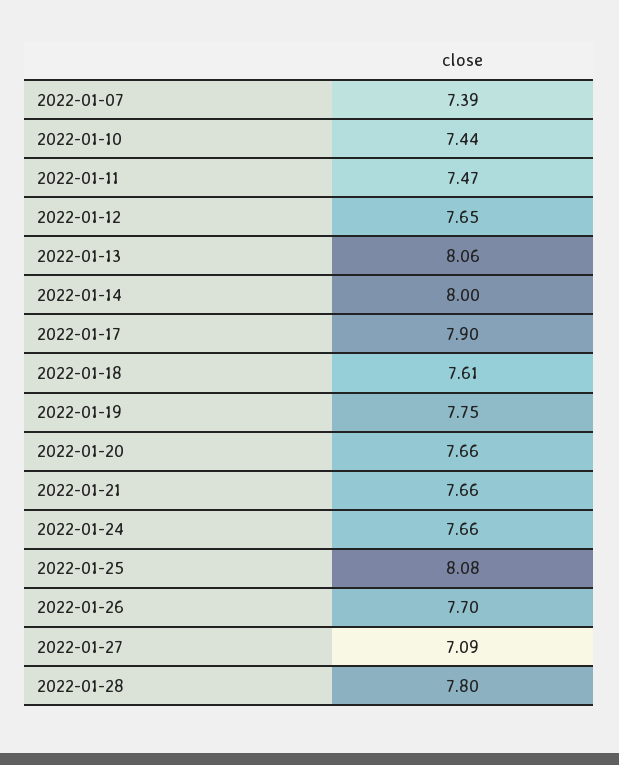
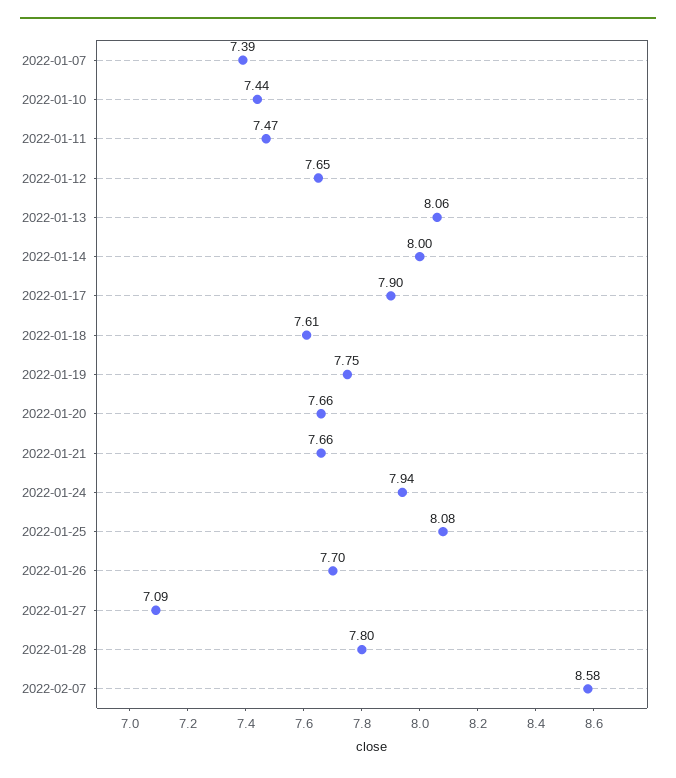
2022-01-24: 7.66 -> 7.94
2022-02-07: none -> 8.58

